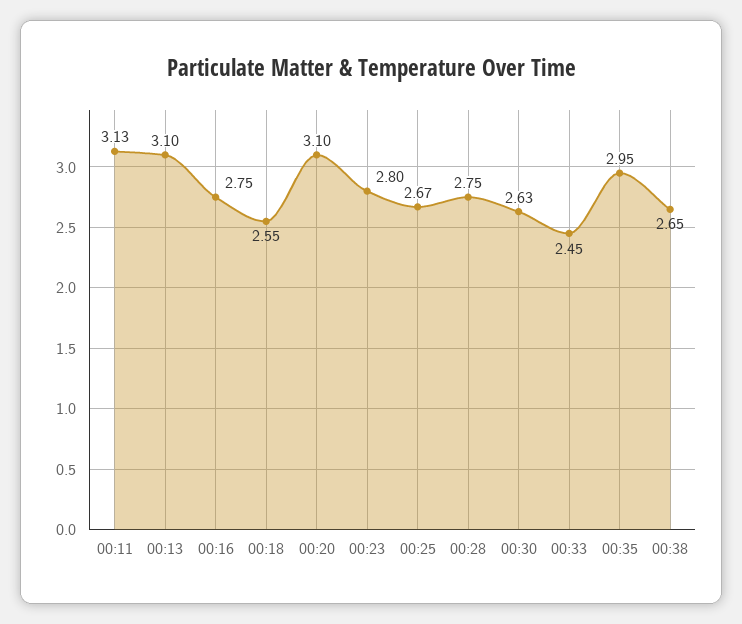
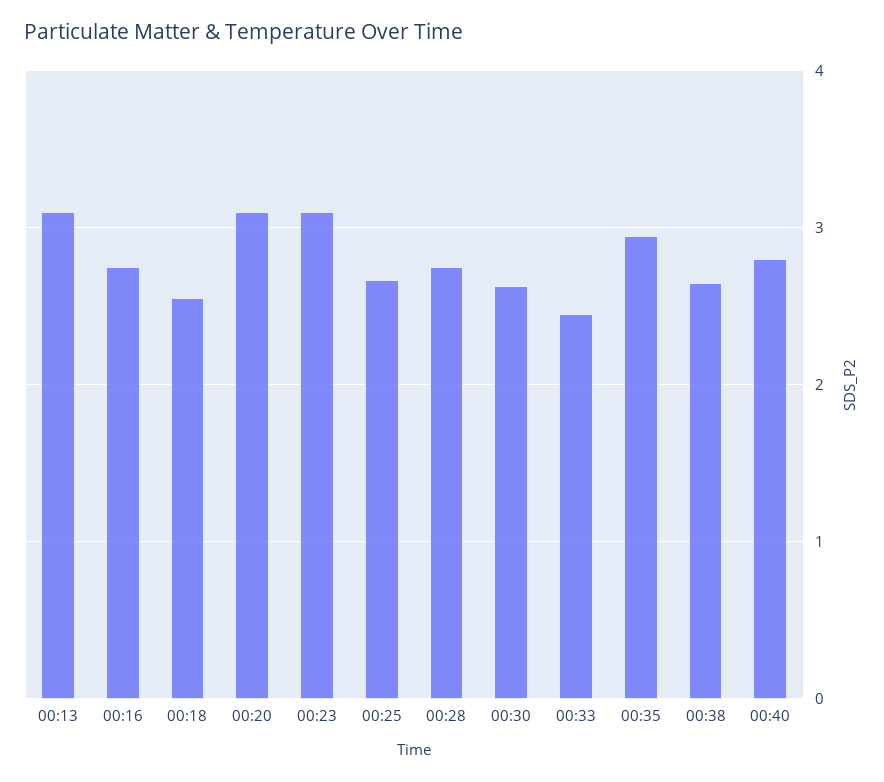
00:11: 3.13 -> none
00:23: 2.8 -> 3.1
00:40: none -> 2.8

